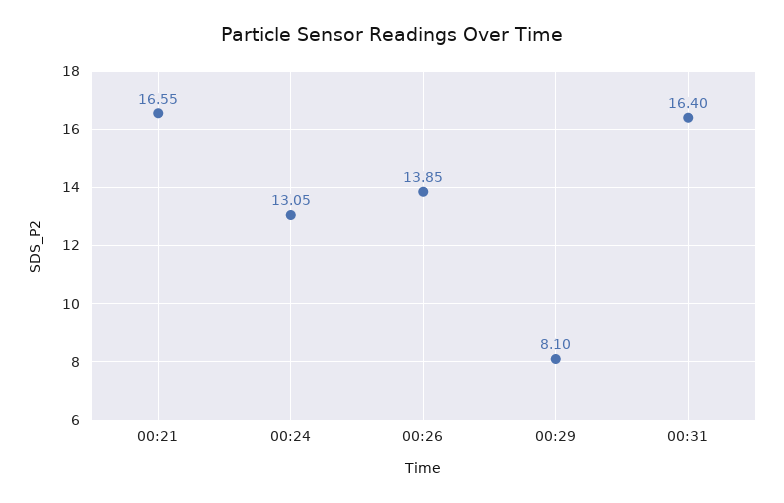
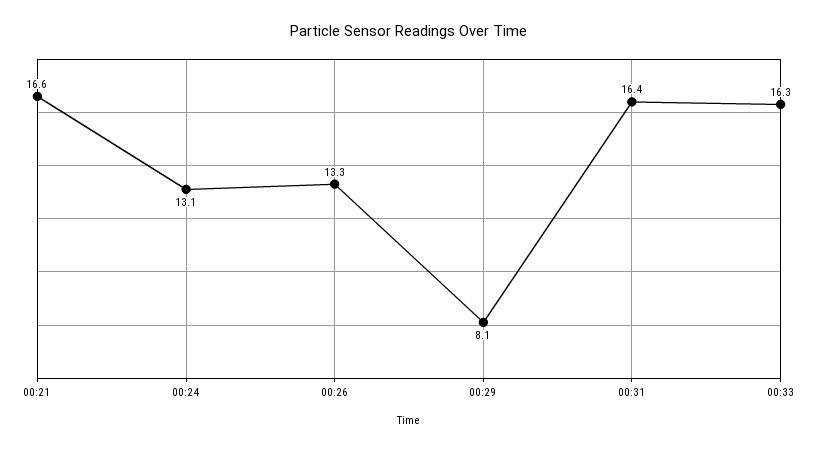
00:26: 13.85 -> 13.3
00:33: none -> 16.3

